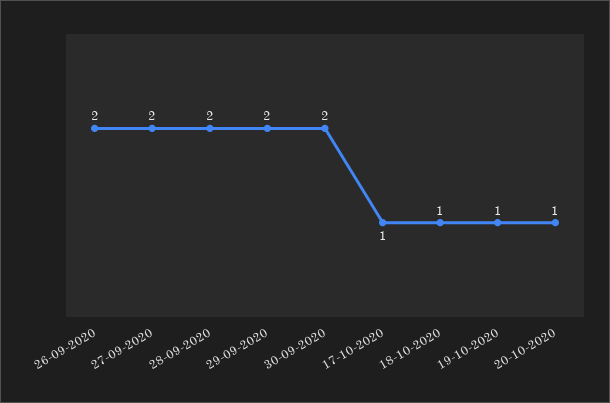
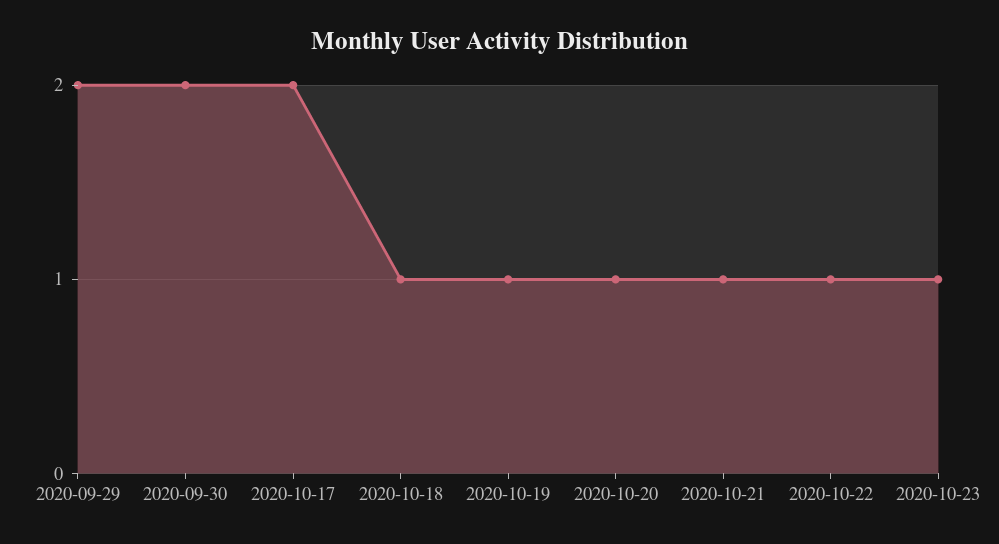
26-09-2020: 2 -> none
27-09-2020: 2 -> none
28-09-2020: 2 -> none
17-10-2020: 1 -> 2
2020-10-21: none -> 1
2020-10-22: none -> 1
2020-10-23: none -> 1

